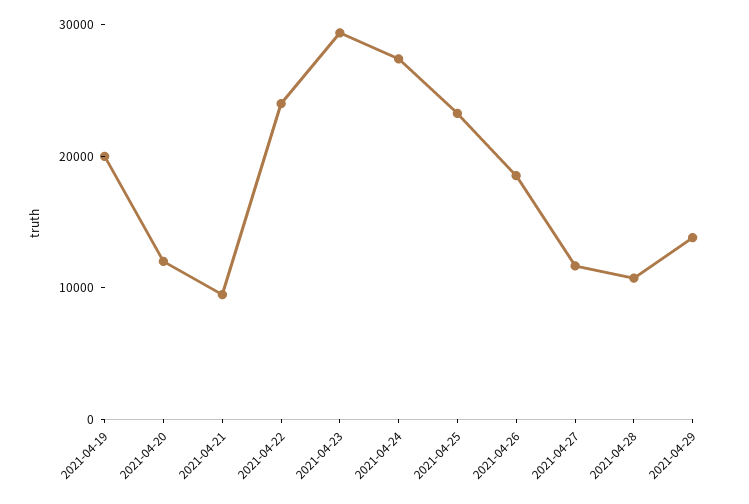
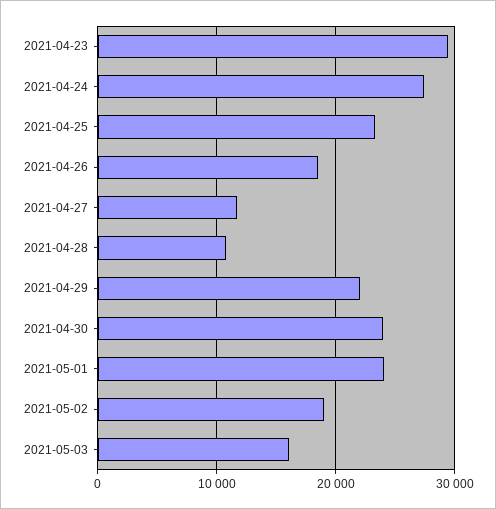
2021-04-19: 20000 -> none
2021-04-20: 12000 -> none
2021-04-21: 10000 -> none
2021-04-22: 24000 -> none
2021-04-29: 14000 -> 22000
2021-04-30: none -> 24000
2021-05-01: none -> 24000
2021-05-02: none -> 19000
2021-05-03: none -> 16000

